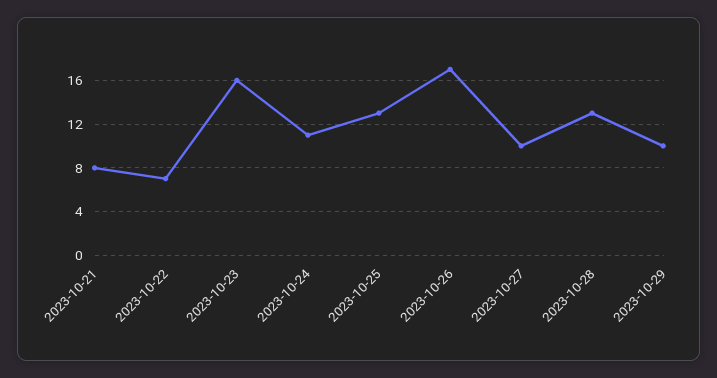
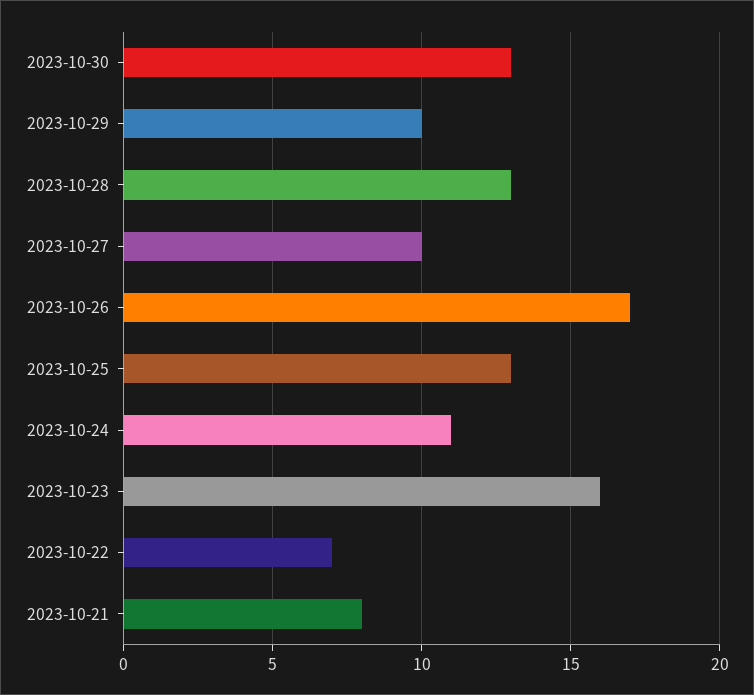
2023-10-30: none -> 13

